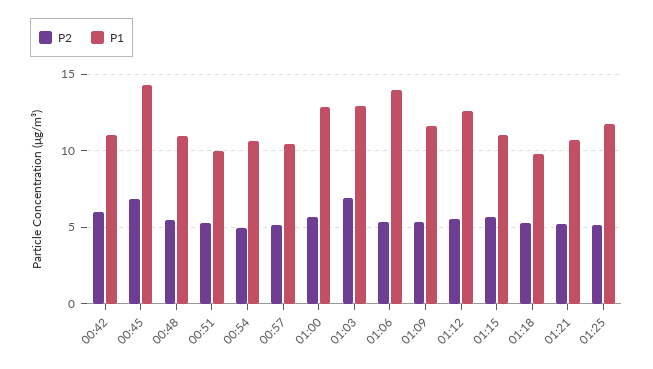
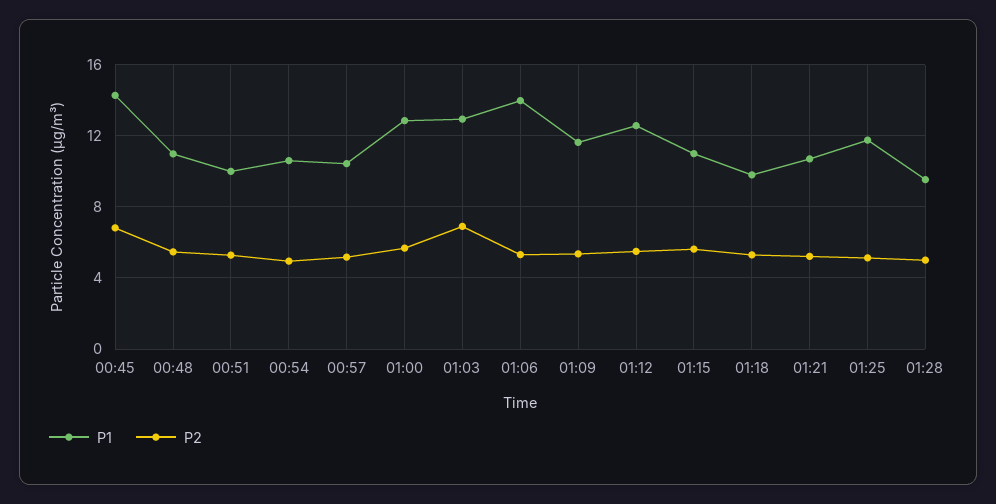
P2, 00:42: 6 -> none
P1, 00:42: 11 -> none
P1, 01:28: none -> 9.5
P2, 01:28: none -> 5

